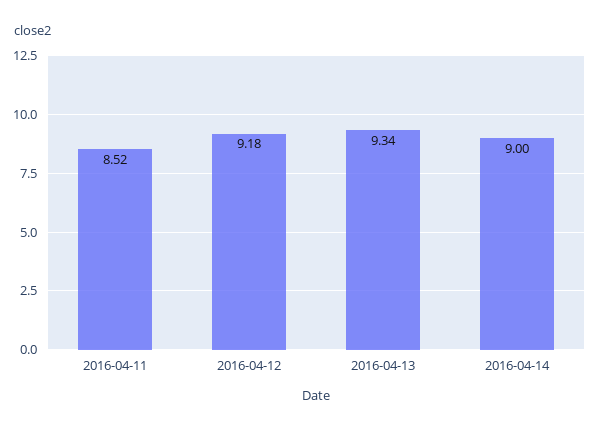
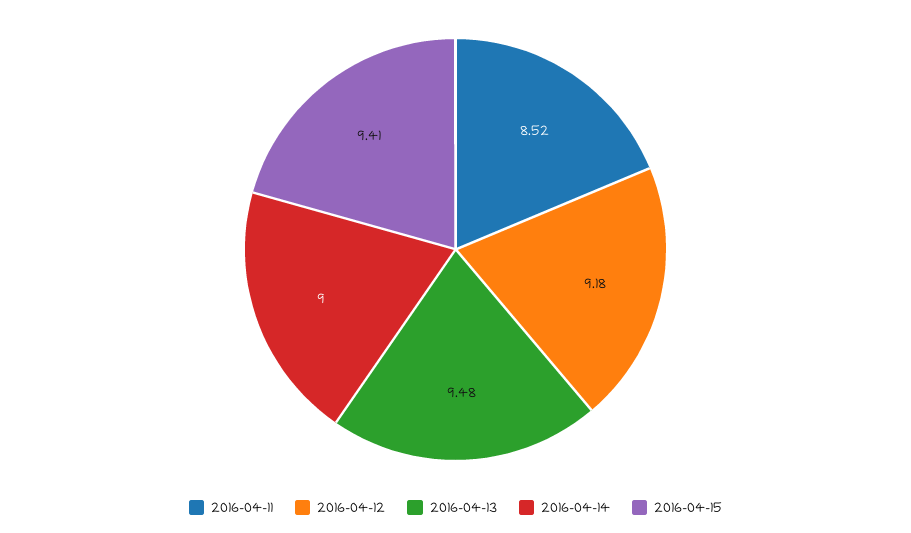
2016-04-13: 9.34 -> 9.48
2016-04-15: none -> 9.41

